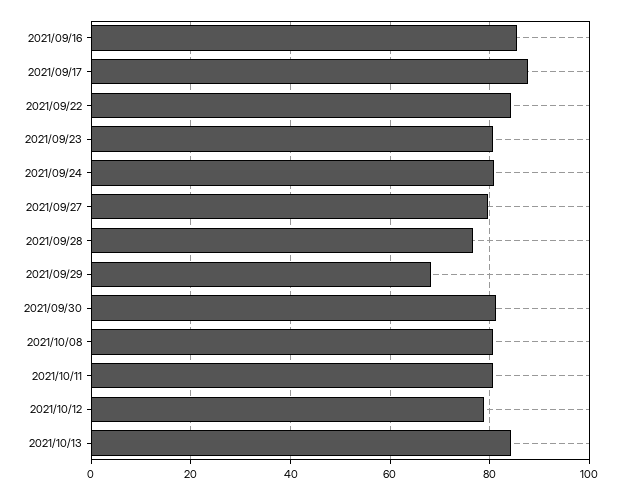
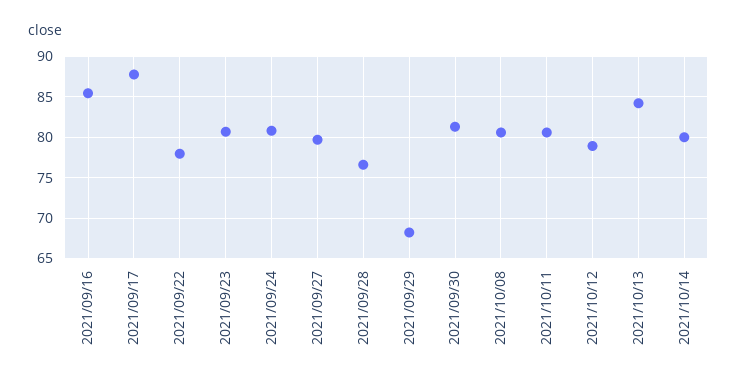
2021/09/22: 84 -> 78
2021/10/14: none -> 80

